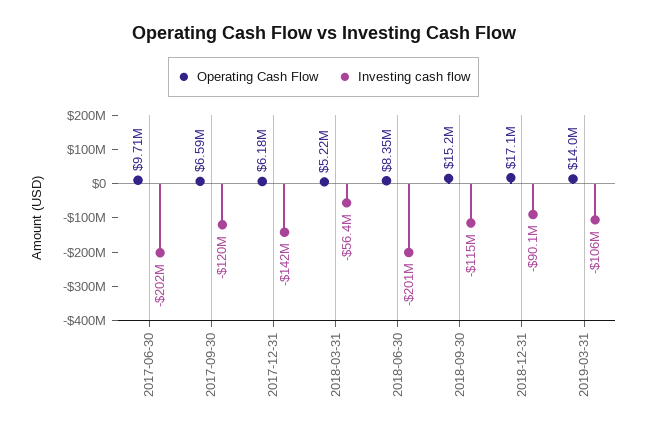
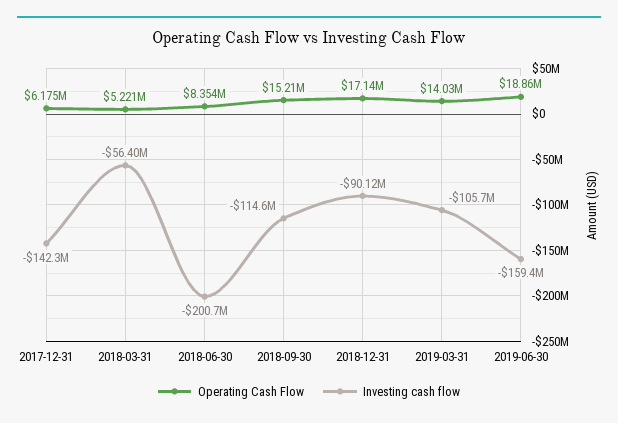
Operating Cash Flow, 2017-06-30: 9710000 -> none
Investing cash flow, 2017-06-30: -202000000 -> none
Operating Cash Flow, 2017-09-30: 6590000 -> none
Investing cash flow, 2017-09-30: -120000000 -> none
Operating Cash Flow, 2019-06-30: none -> 18860000
Investing cash flow, 2019-06-30: none -> -159400000

